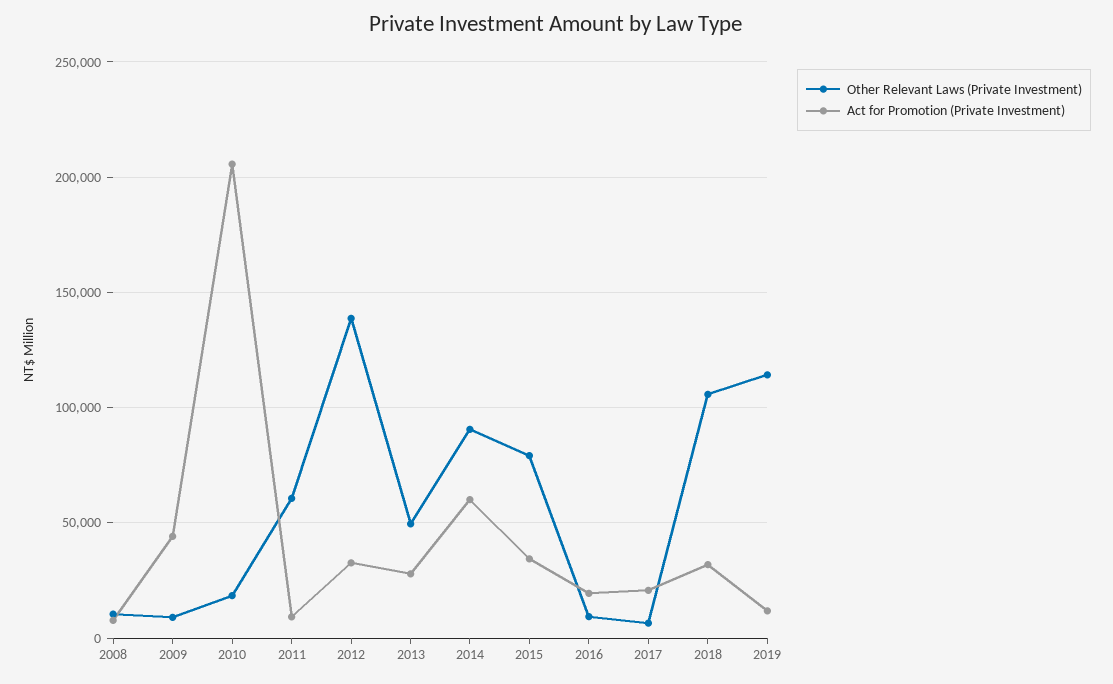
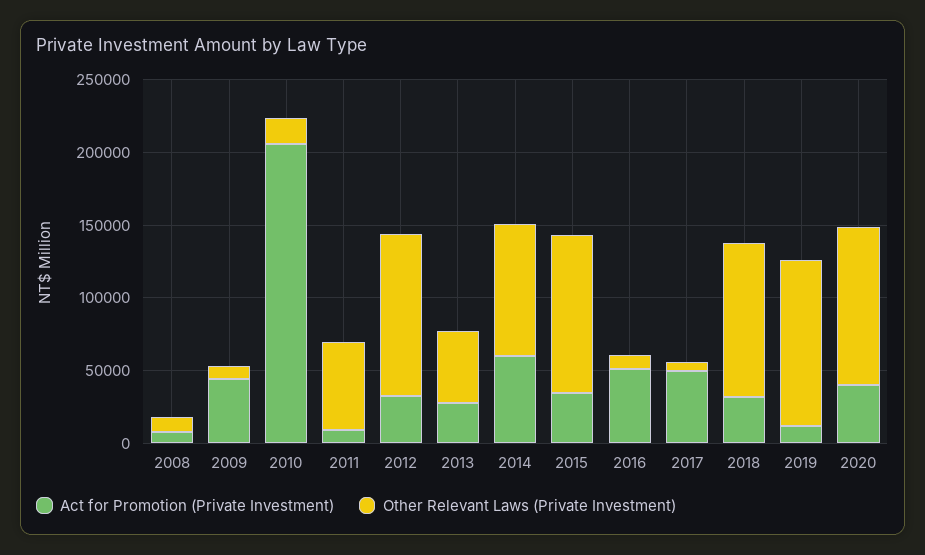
Other Relevant Laws (Private Investment), 2012: 140000 -> 110000
Other Relevant Laws (Private Investment), 2015: 80000 -> 110000
Act for Promotion (Private Investment), 2016: 20000 -> 50000
Act for Promotion (Private Investment), 2017: 20000 -> 50000
Act for Promotion (Private Investment), 2020: none -> 40000
Other Relevant Laws (Private Investment), 2020: none -> 110000

